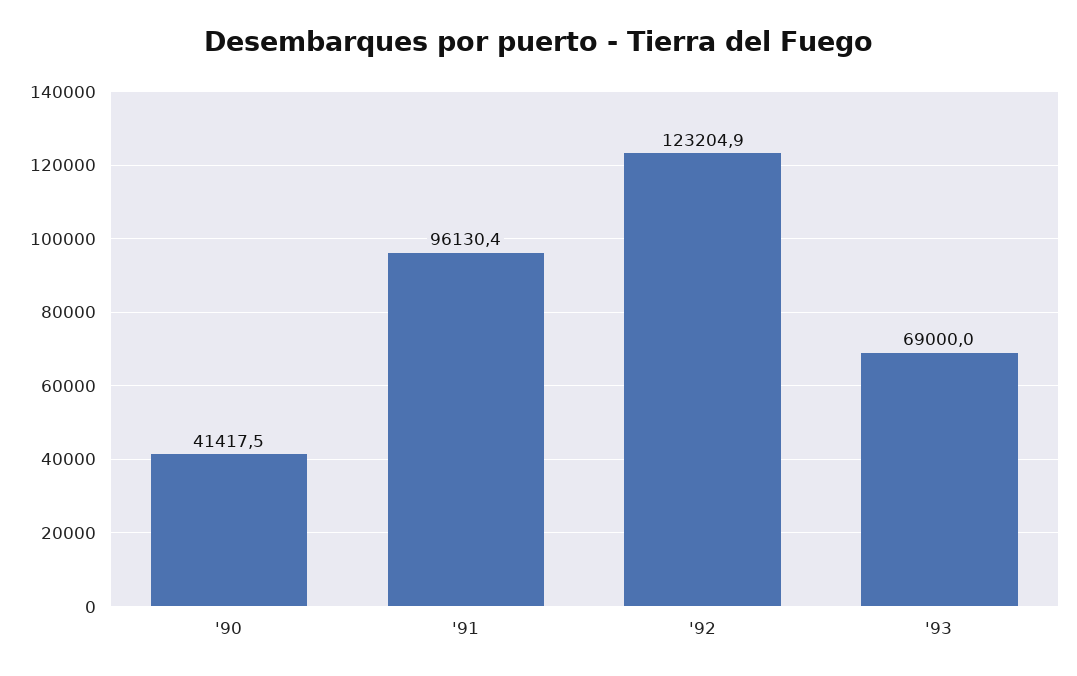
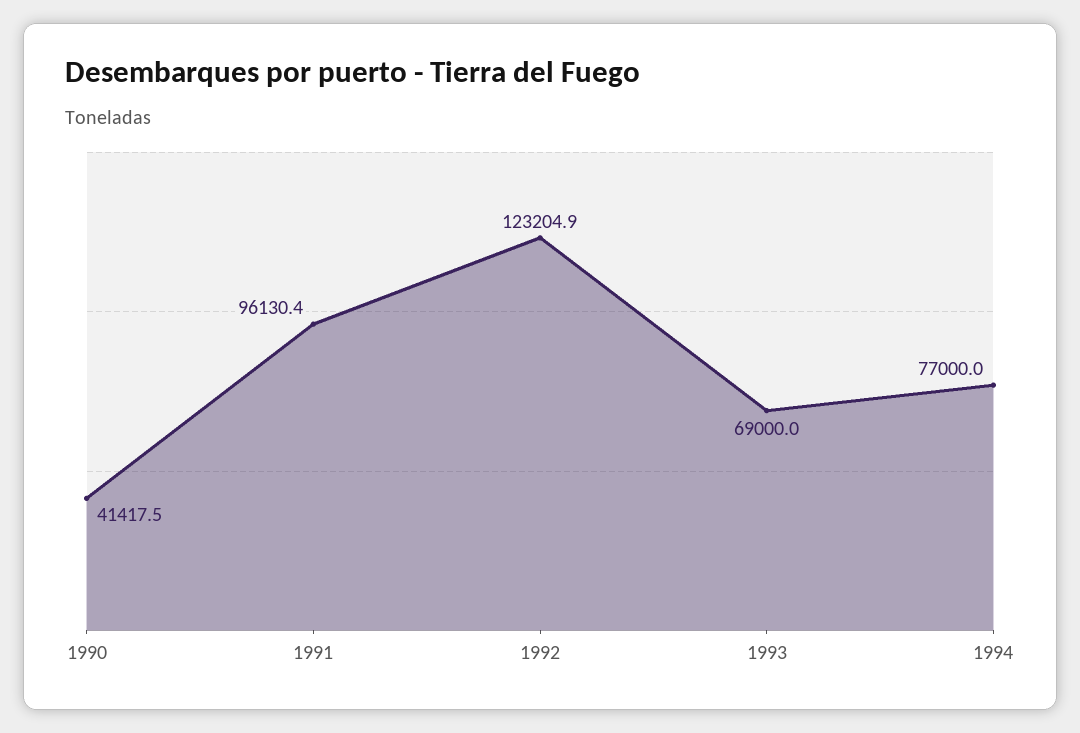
1994: none -> 77000

